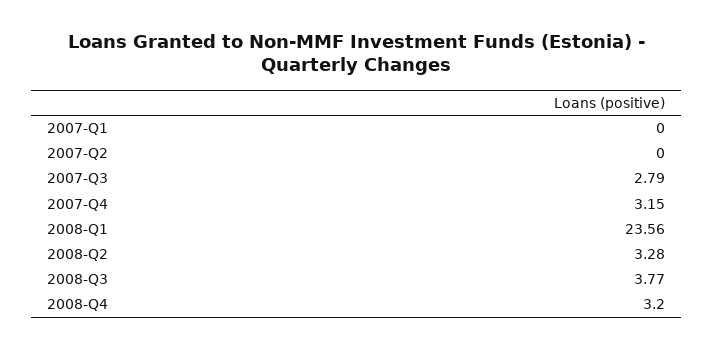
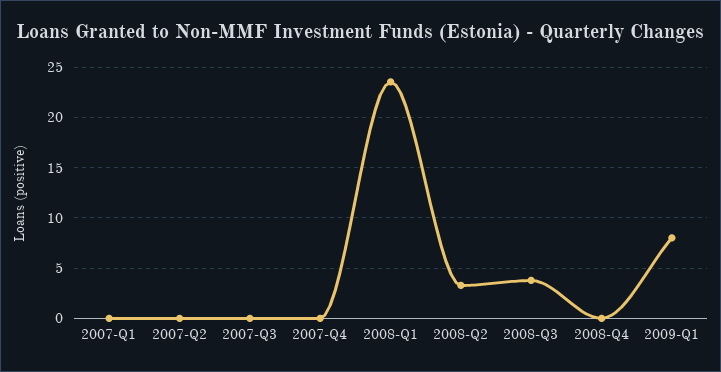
2007-Q3: 2.79 -> 0
2007-Q4: 3.15 -> 0
2008-Q4: 3.2 -> 0
2009-Q1: none -> 8

